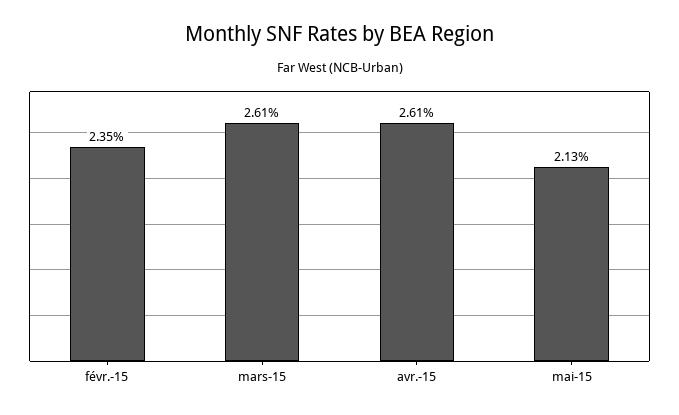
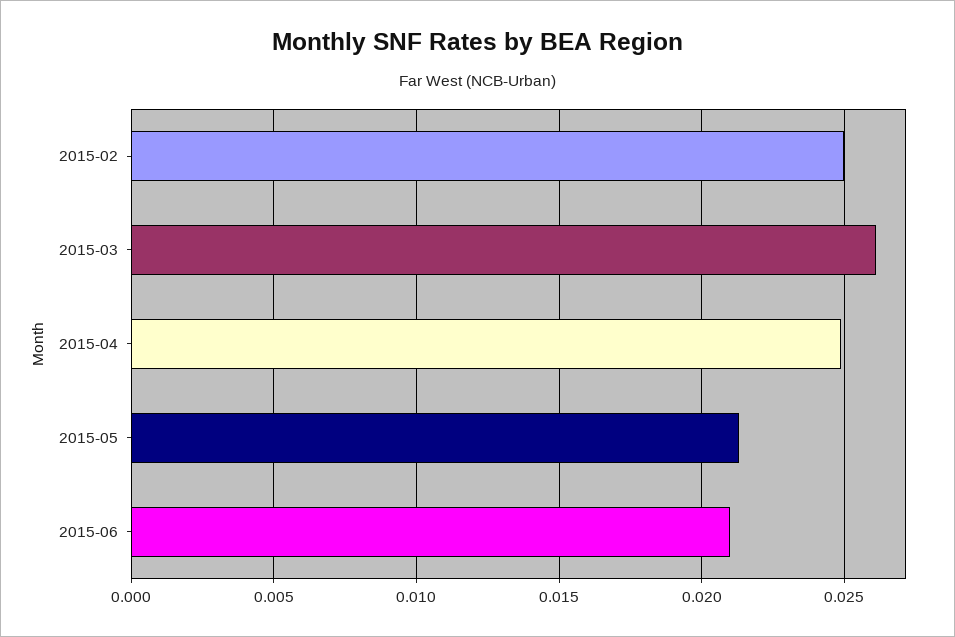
févr.-15: 0.0235 -> 0.025
avr.-15: 0.0261 -> 0.025
2015-06: none -> 0.021

